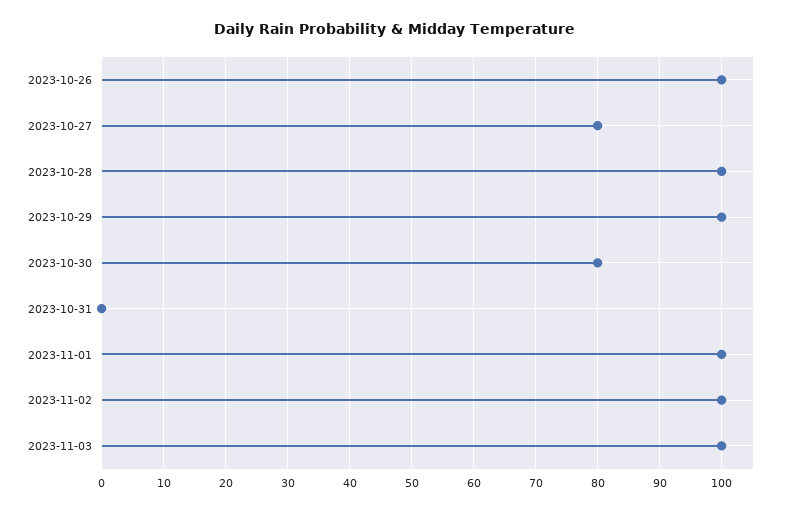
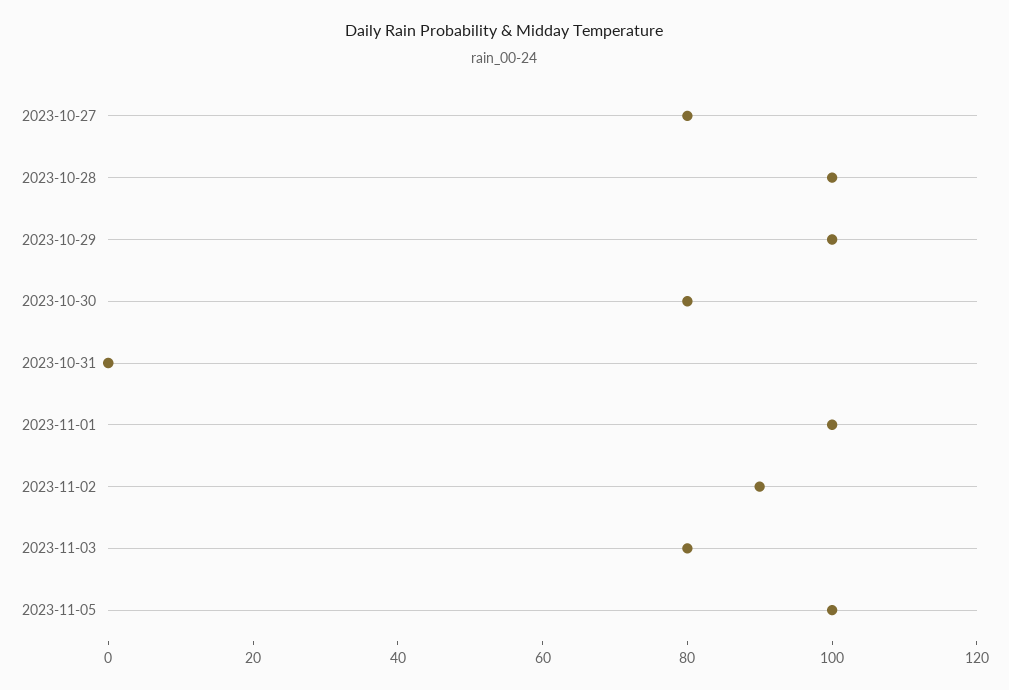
2023-10-26: 100 -> none
2023-11-02: 100 -> 90
2023-11-03: 100 -> 80
2023-11-05: none -> 100

